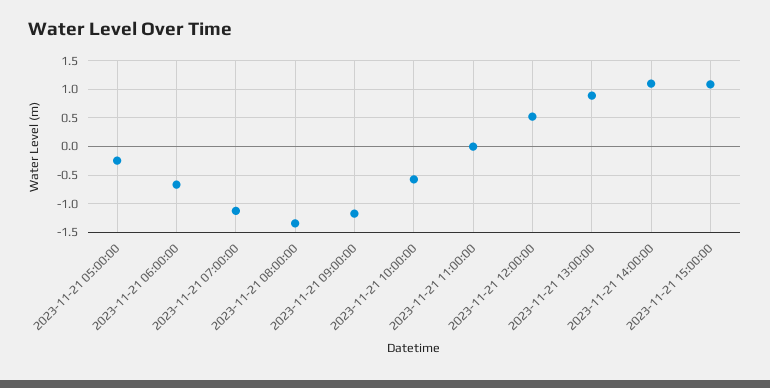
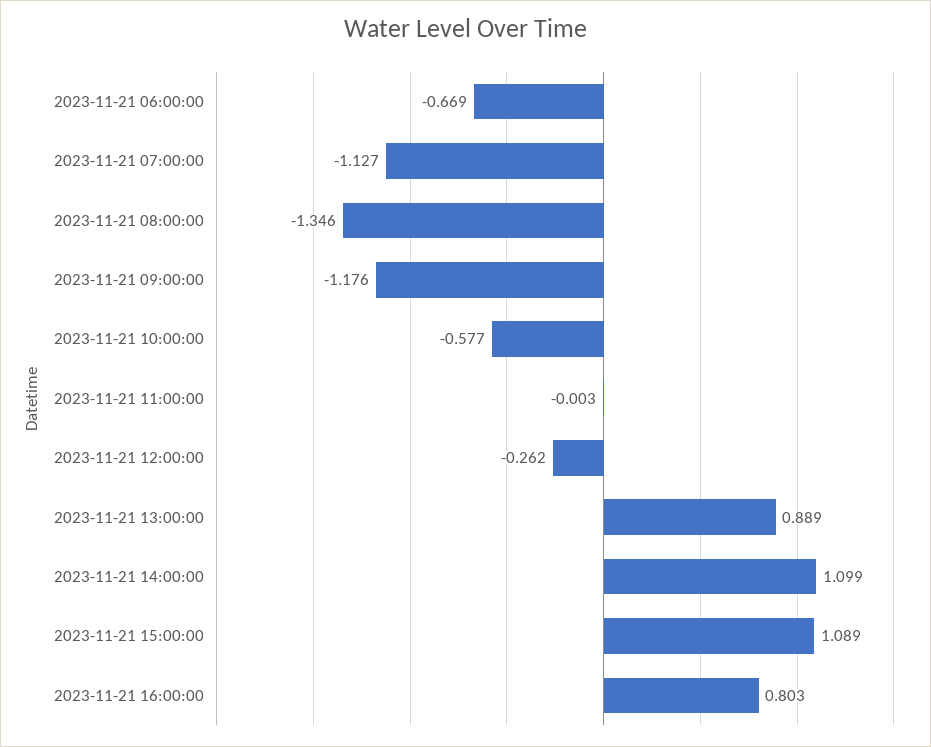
2023-11-21 05:00:00: -0.25 -> none
2023-11-21 12:00:00: 0.5 -> -0.262
2023-11-21 16:00:00: none -> 0.803

